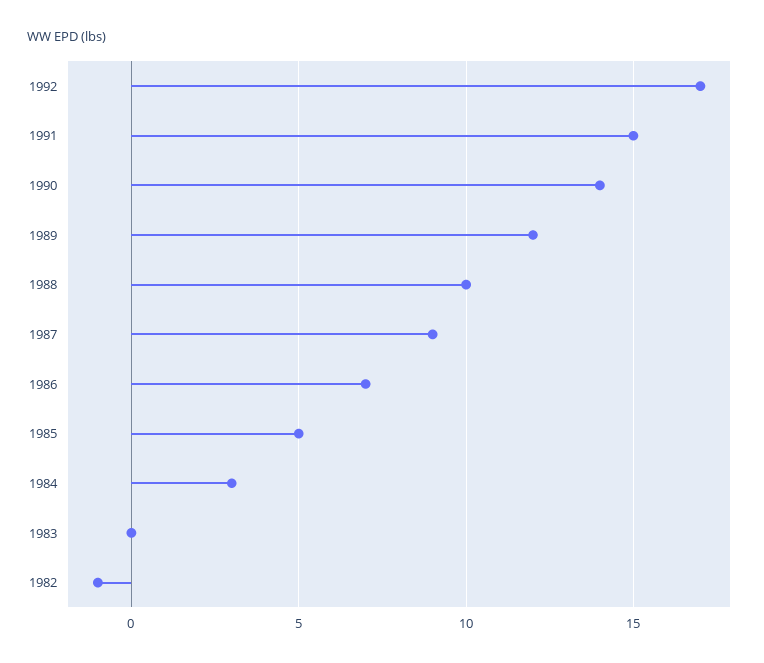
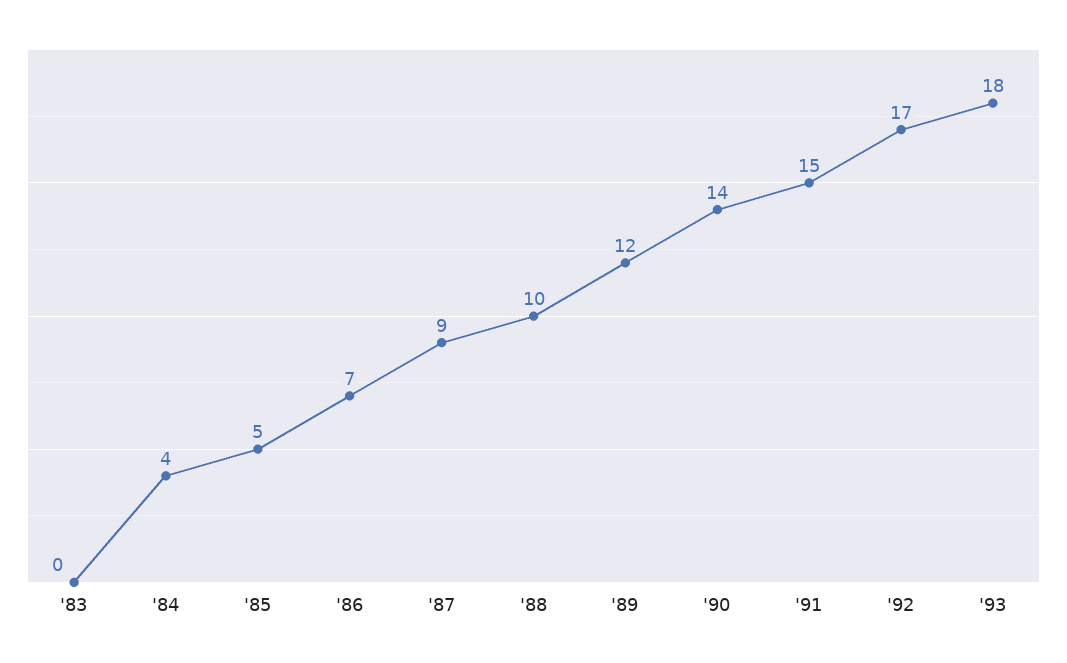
1984: 3 -> 4
1982: -1 -> none
'93: none -> 18

